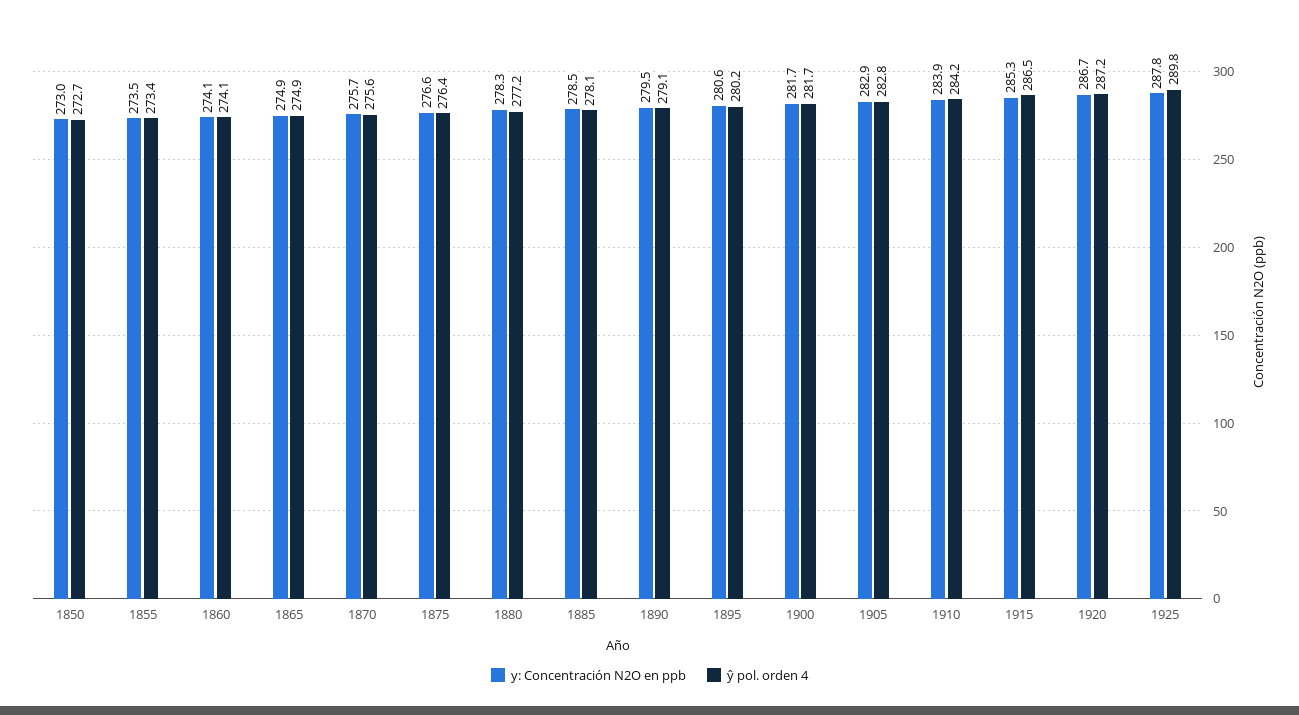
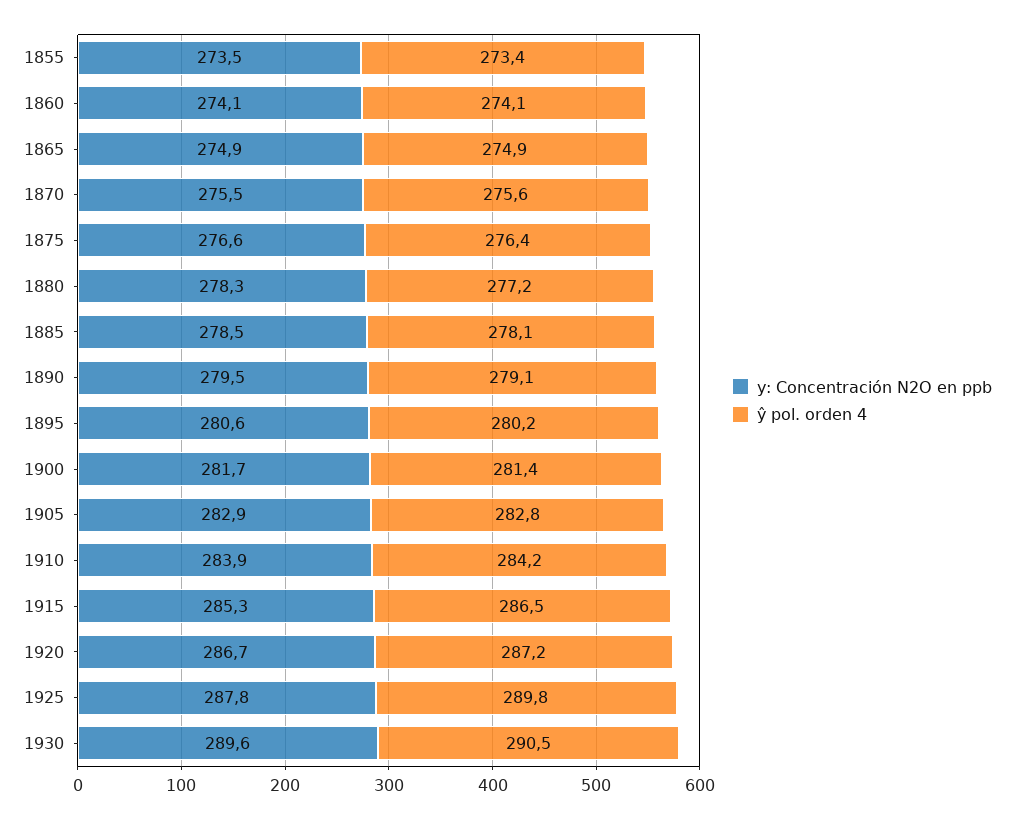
y: Concentración N2O en ppb, 1850: 273 -> none
ŷ pol. orden 4, 1850: 272.7 -> none
y: Concentración N2O en ppb, 1870: 275.7 -> 275.5
ŷ pol. orden 4, 1900: 281.7 -> 281.4
y: Concentración N2O en ppb, 1930: none -> 289.6
ŷ pol. orden 4, 1930: none -> 290.5

